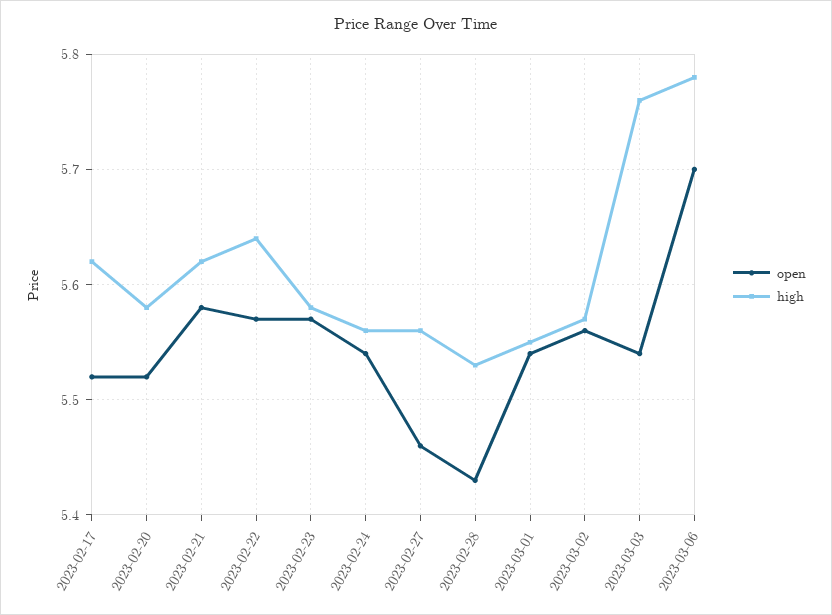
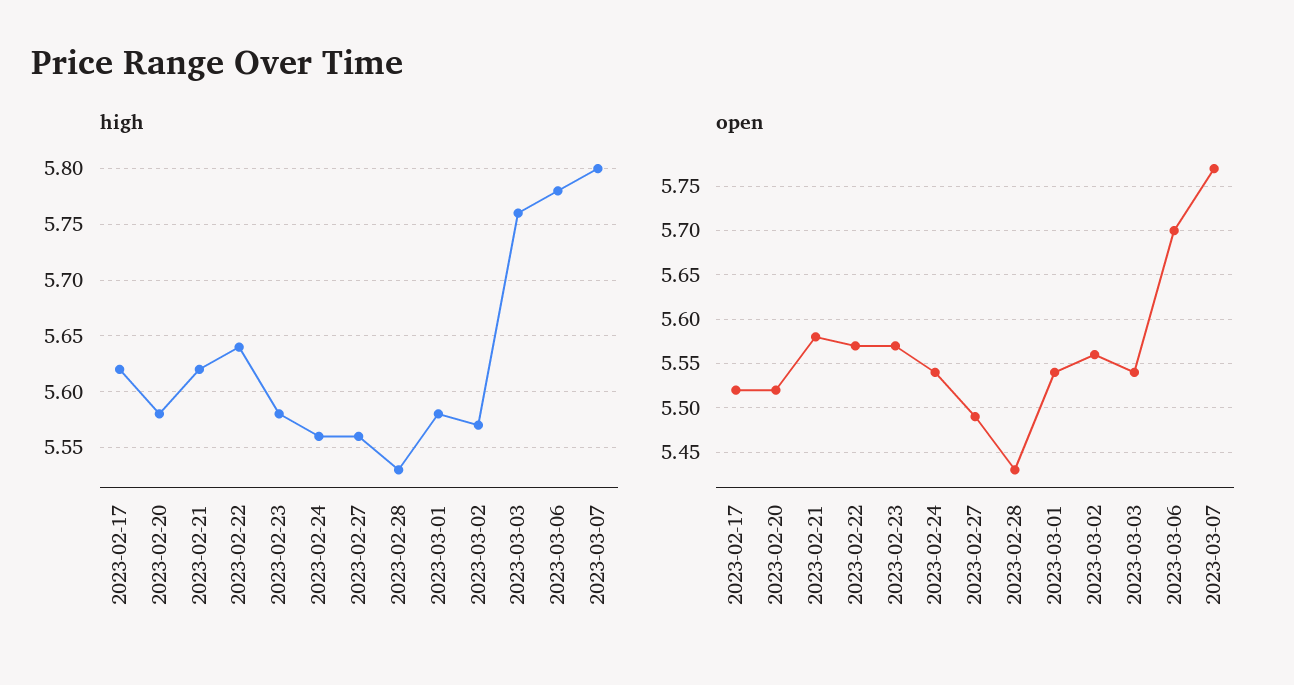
open, 2023-02-27: 5.46 -> 5.49
high, 2023-03-01: 5.55 -> 5.58
high, 2023-03-07: none -> 5.8
open, 2023-03-07: none -> 5.77

